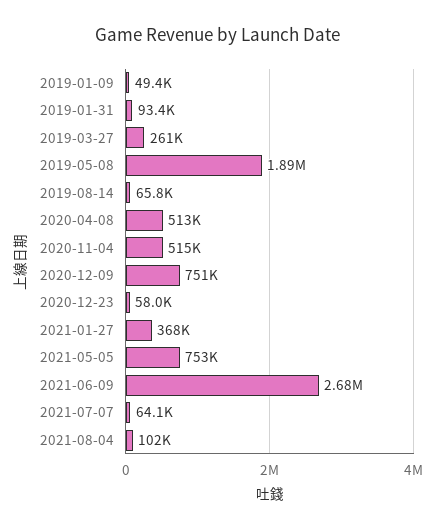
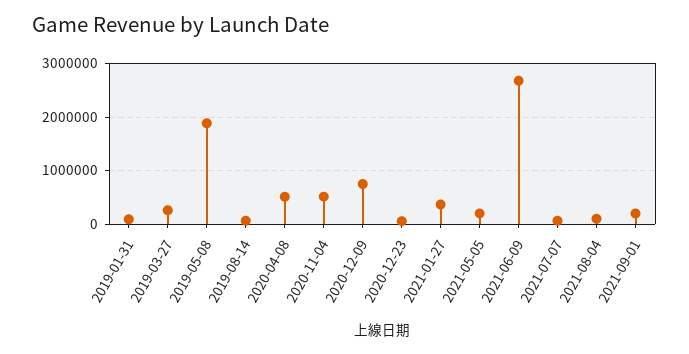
2019-01-09: 49400 -> none
2021-05-05: 753000 -> 200000
2021-09-01: none -> 200000

